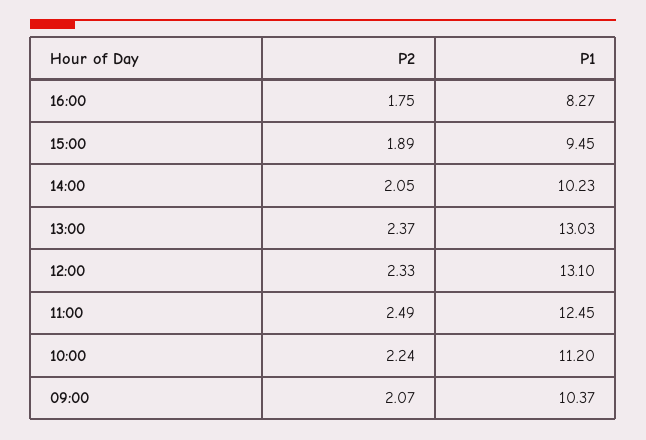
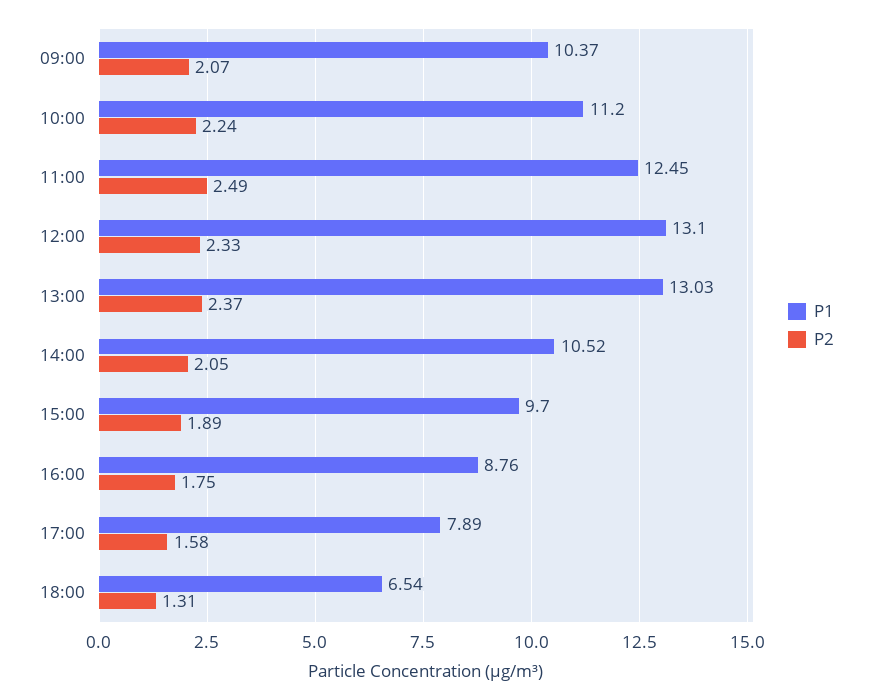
P1, 16:00: 8.27 -> 8.76
P1, 15:00: 9.45 -> 9.7
P1, 14:00: 10.23 -> 10.52
P1, 17:00: none -> 7.89
P2, 17:00: none -> 1.58
P1, 18:00: none -> 6.54
P2, 18:00: none -> 1.31

